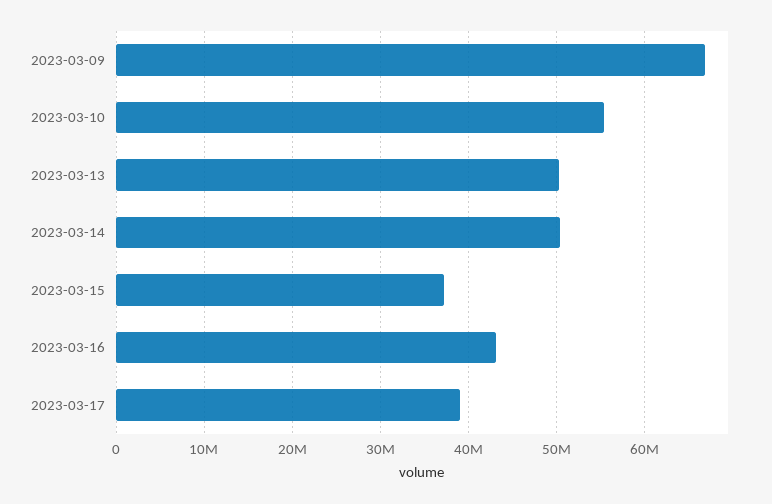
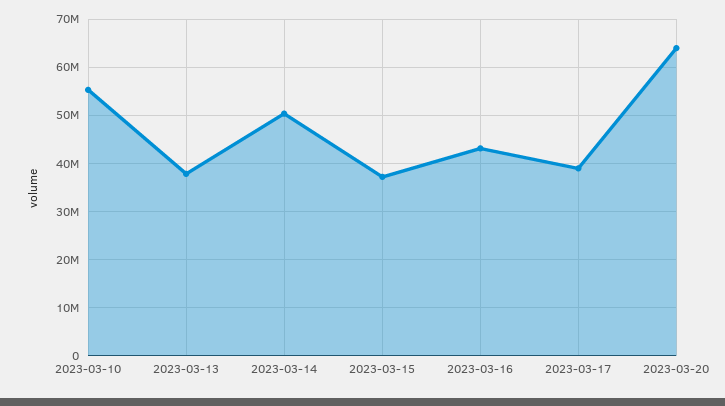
2023-03-09: 67000000 -> none
2023-03-13: 50000000 -> 38000000
2023-03-20: none -> 64000000

